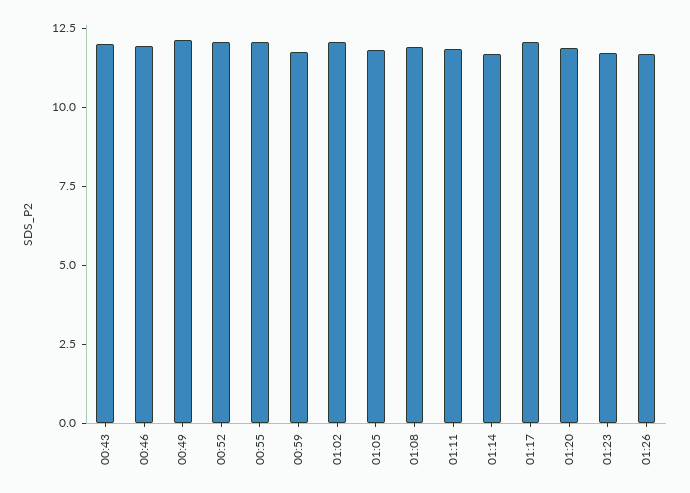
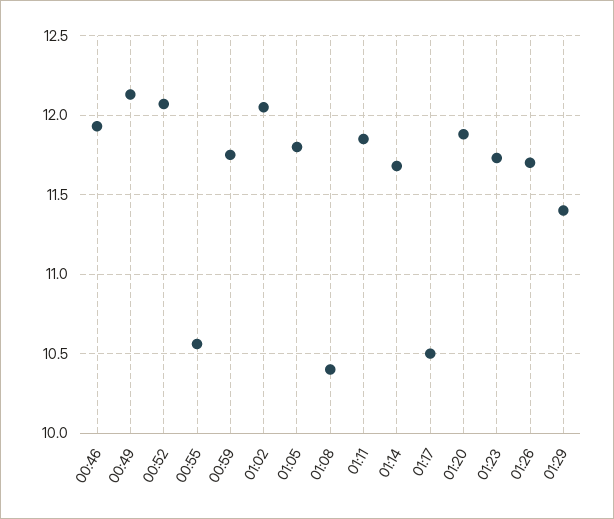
00:43: 12 -> none
00:55: 12 -> 10.55
01:08: 12 -> 10.4
01:17: 12 -> 10.5
01:29: none -> 11.4

